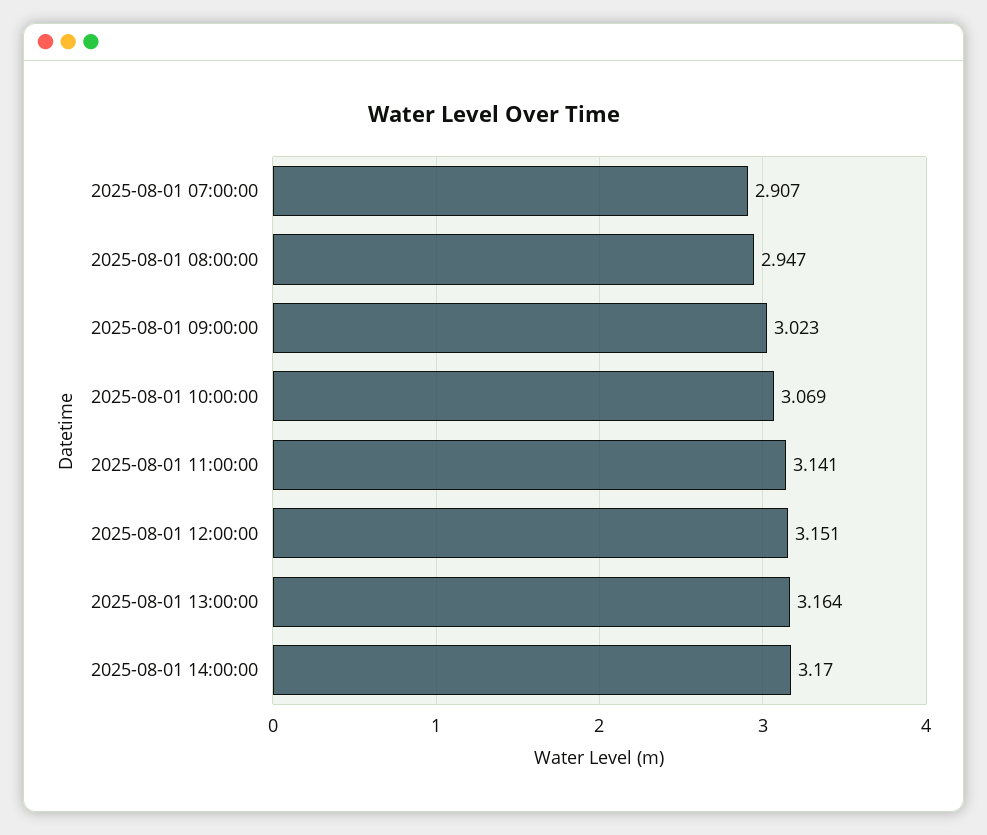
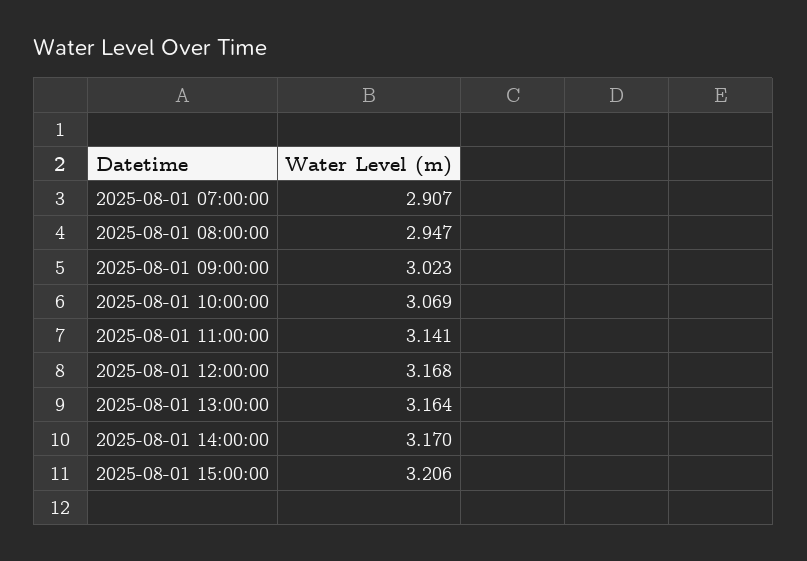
2025-08-01 12:00:00: 3.151 -> 3.168
2025-08-01 15:00:00: none -> 3.206

